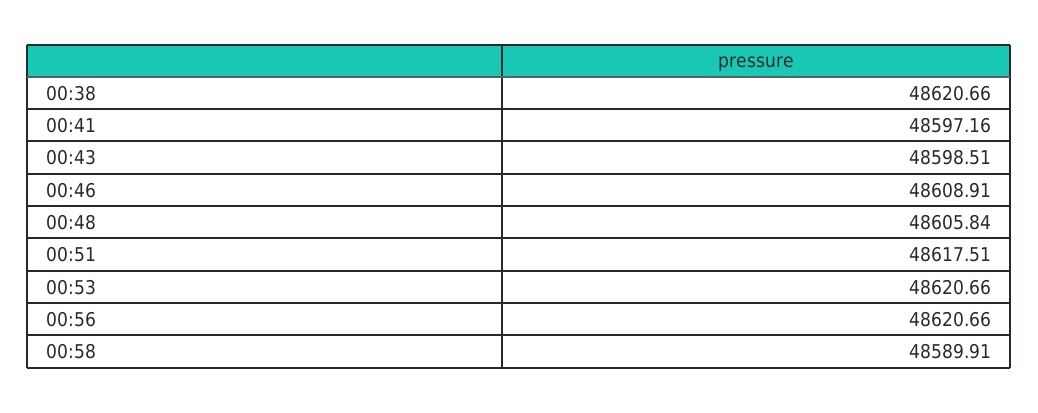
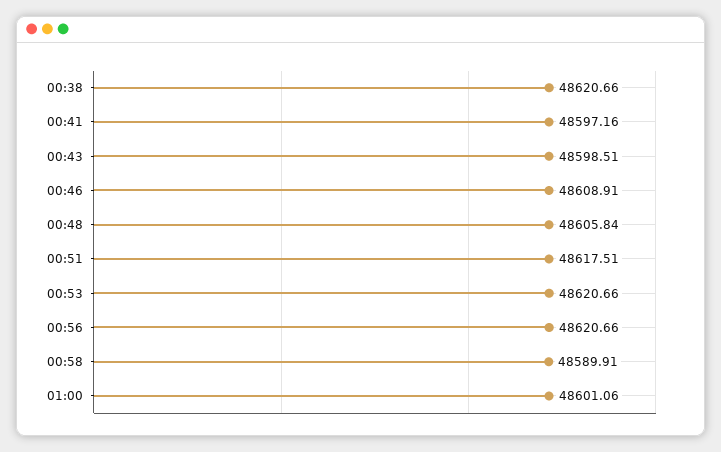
01:00: none -> 48601.06

